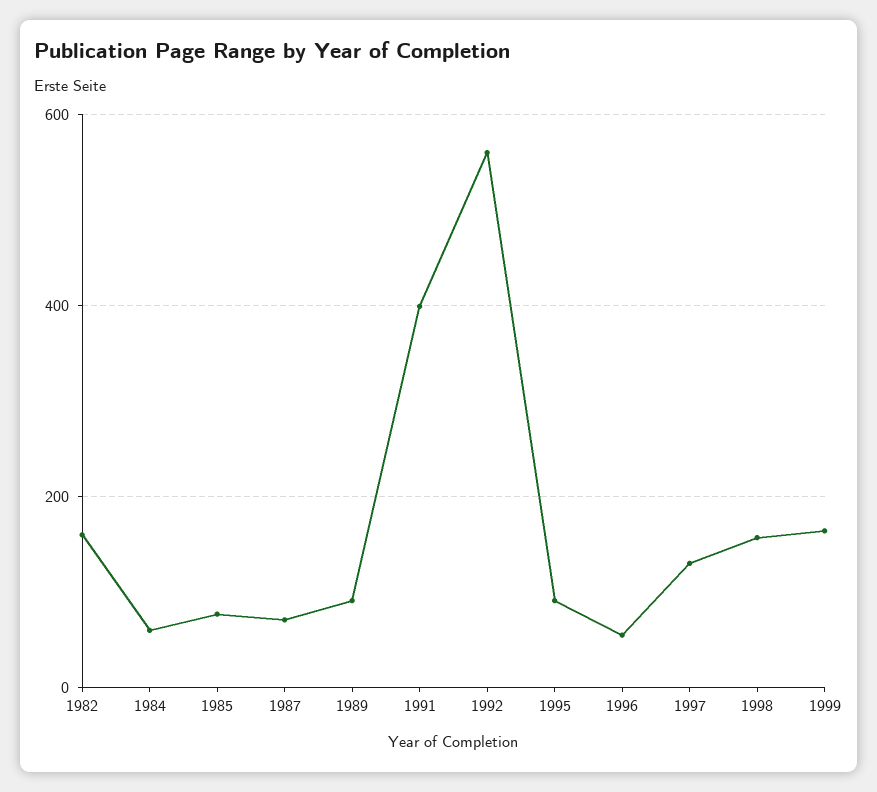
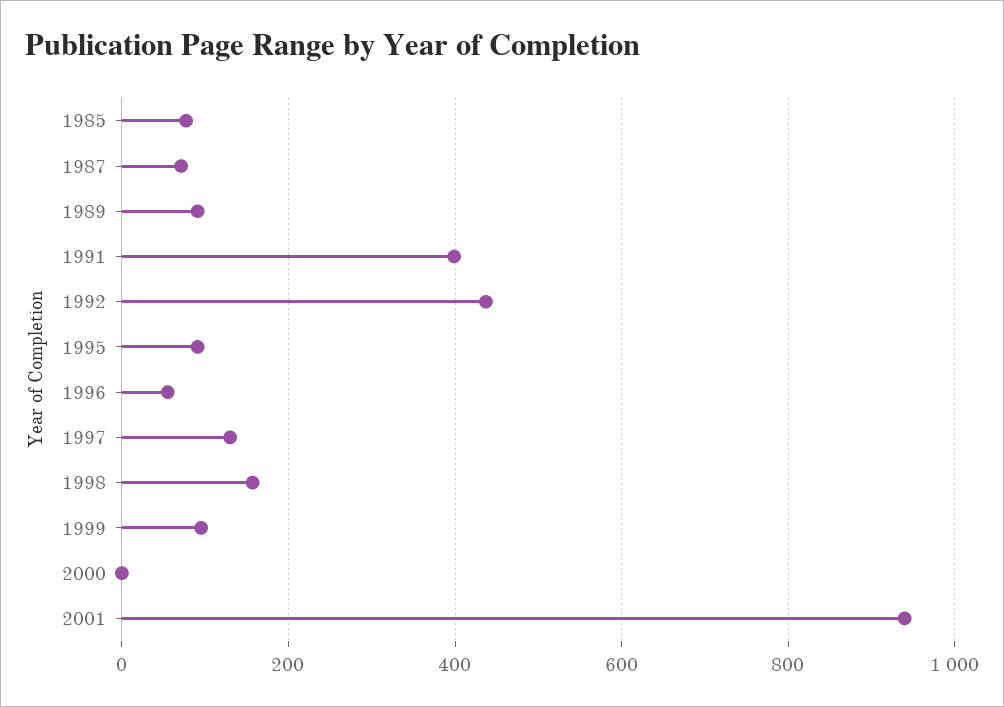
1982: 160 -> none
1984: 60 -> none
1992: 560 -> 440
1999: 160 -> 100
2000: none -> 0
2001: none -> 940

